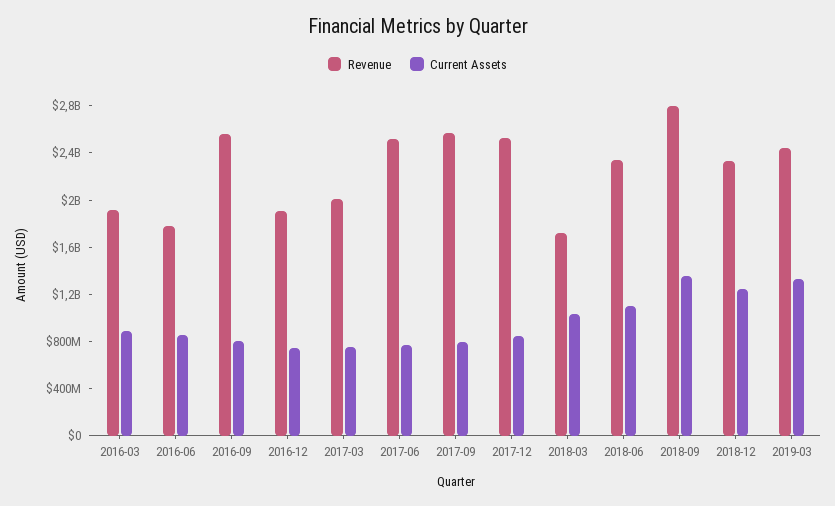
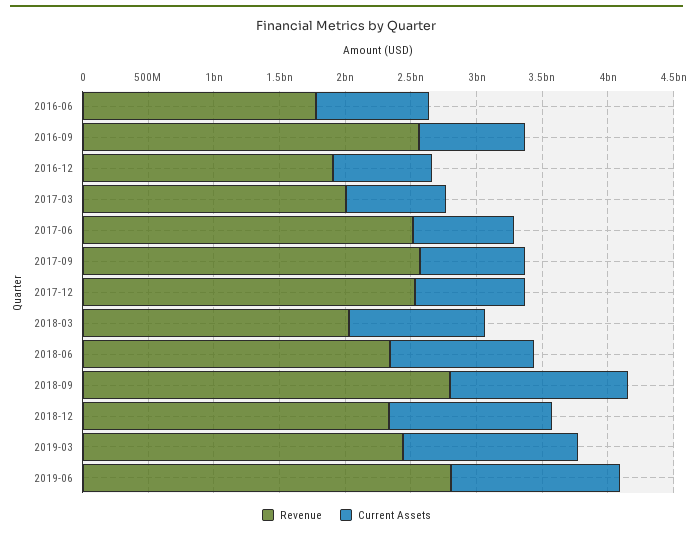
Revenue, 2016-03: 1900000000 -> none
Current Assets, 2016-03: 900000000 -> none
Revenue, 2018-03: 1700000000 -> 2000000000
Revenue, 2019-06: none -> 2800000000
Current Assets, 2019-06: none -> 1300000000

